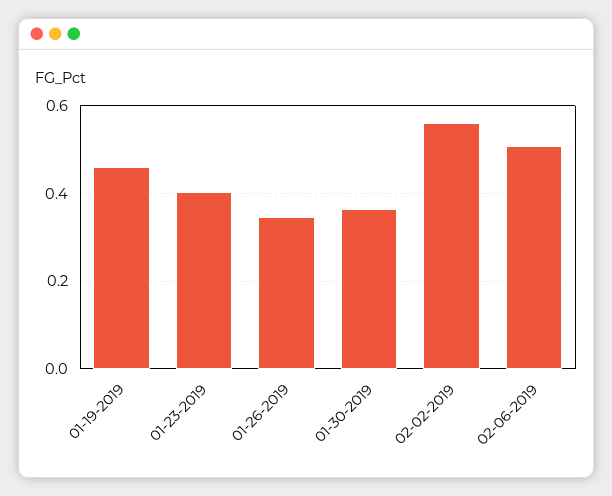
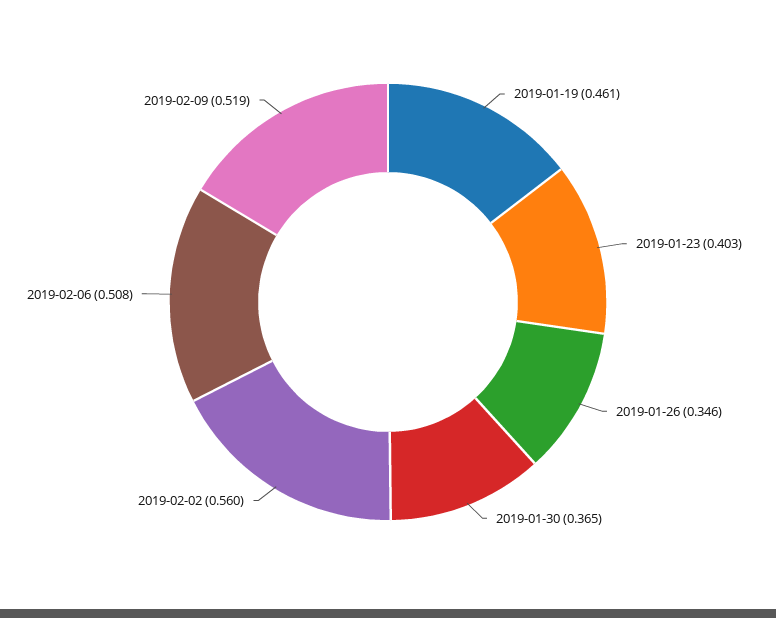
2019-02-09: none -> 0.519

